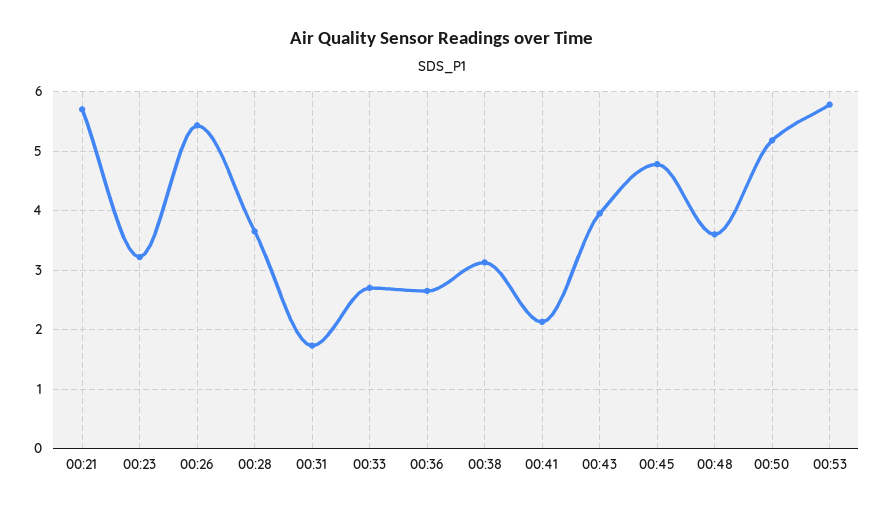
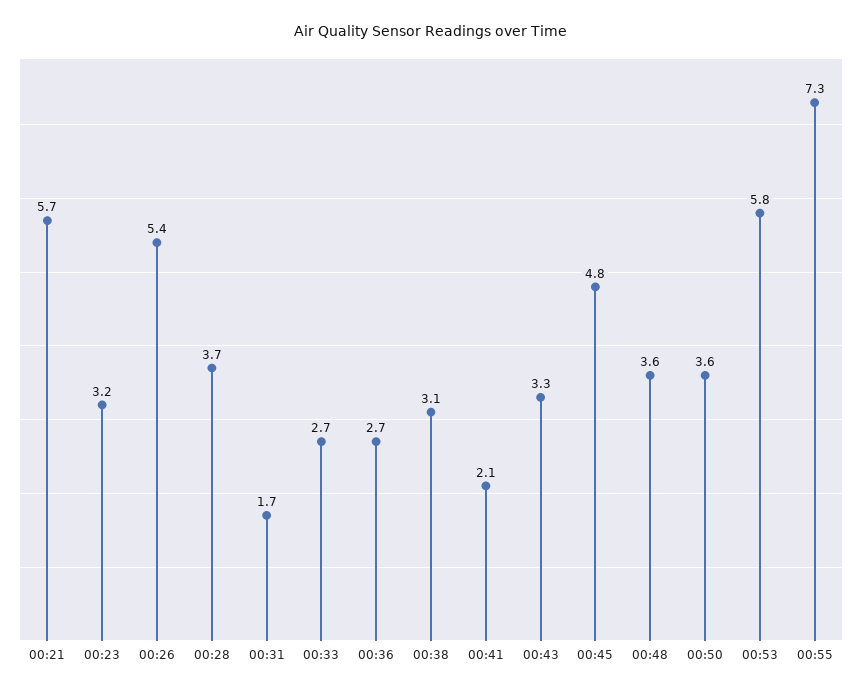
00:43: 4 -> 3.3
00:50: 5.2 -> 3.6
00:55: none -> 7.3

